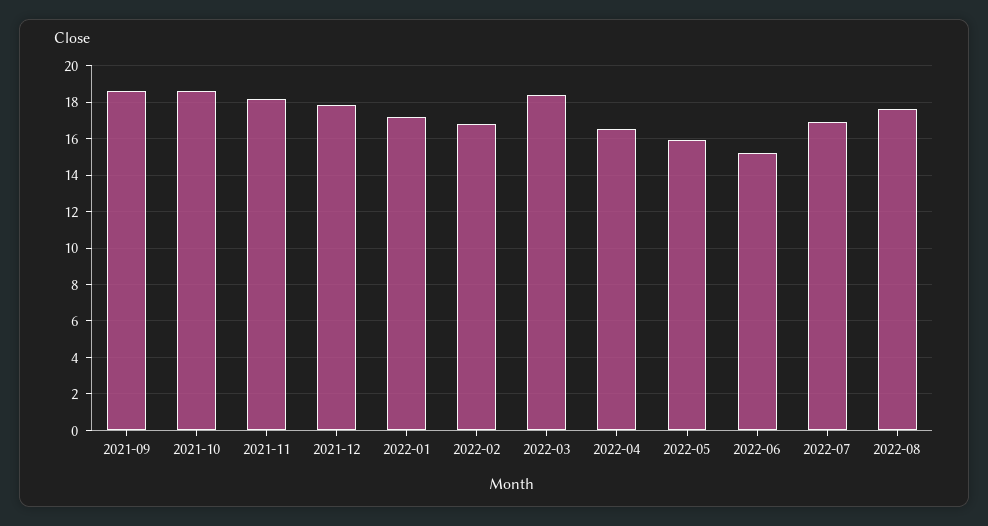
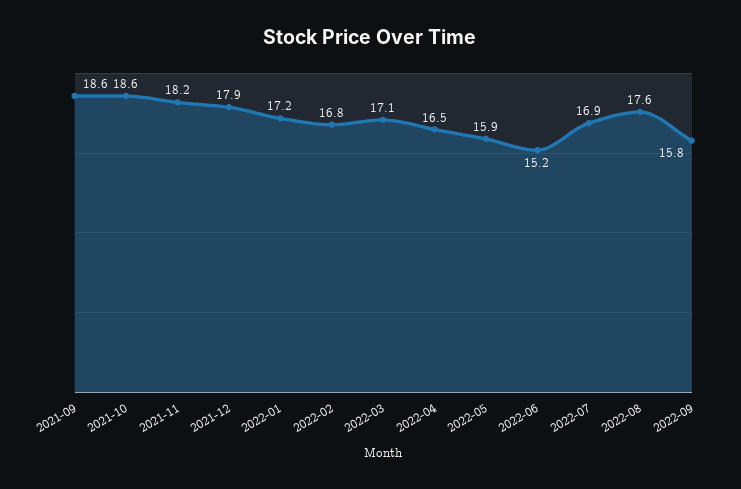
2022-03: 18.5 -> 17.1
2022-09: none -> 15.8

